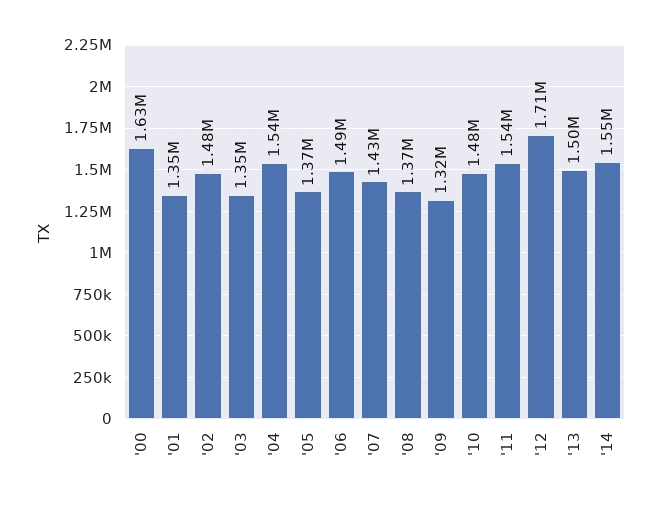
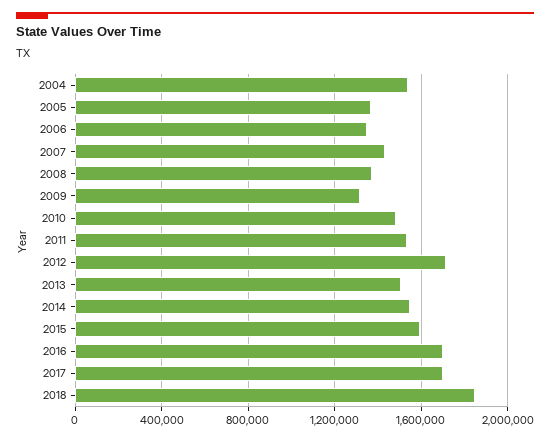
'00: 1630000 -> none
'01: 1350000 -> none
'02: 1480000 -> none
'03: 1350000 -> none
'06: 1490000 -> 1350000
2015: none -> 1600000
2016: none -> 1700000
2017: none -> 1700000
2018: none -> 1850000

